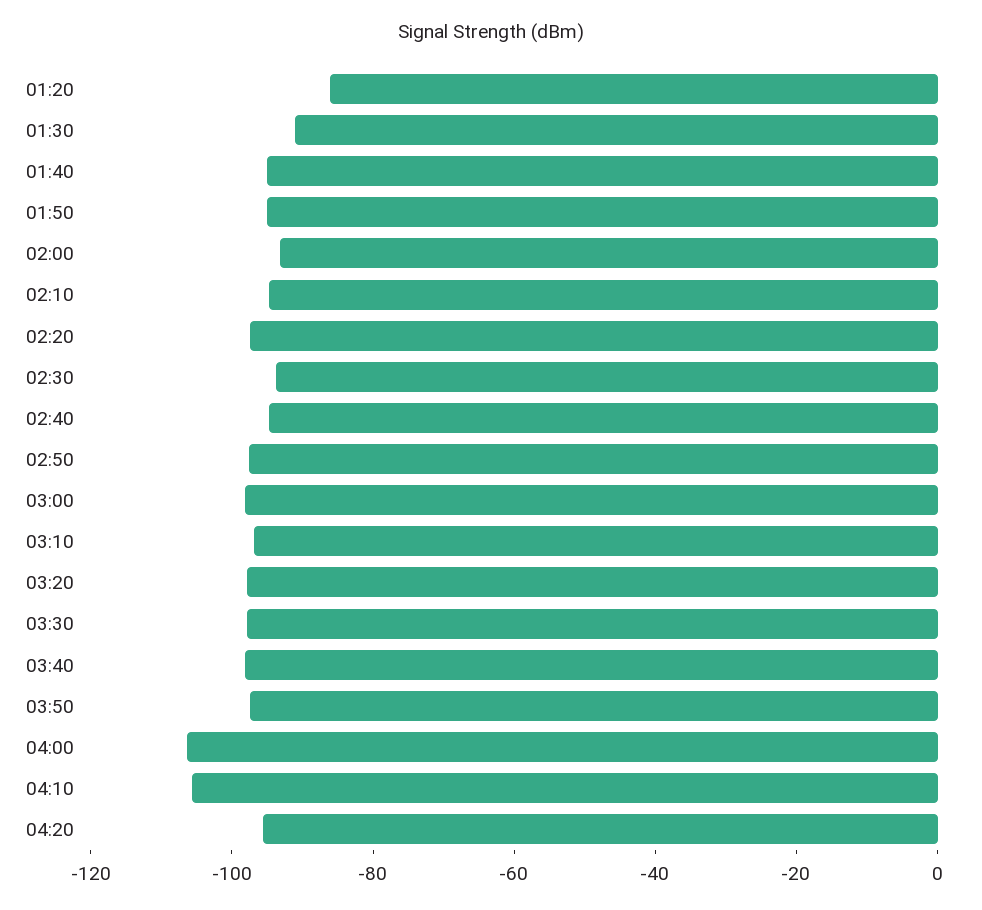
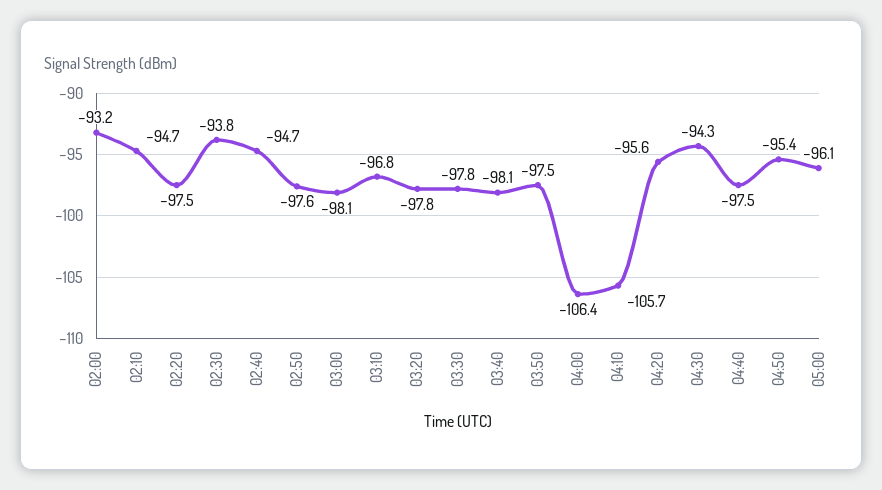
01:20: -85 -> none
01:30: -90 -> none
01:40: -95 -> none
01:50: -95 -> none
04:30: none -> -94.3
04:40: none -> -97.5
04:50: none -> -95.4
05:00: none -> -96.1

